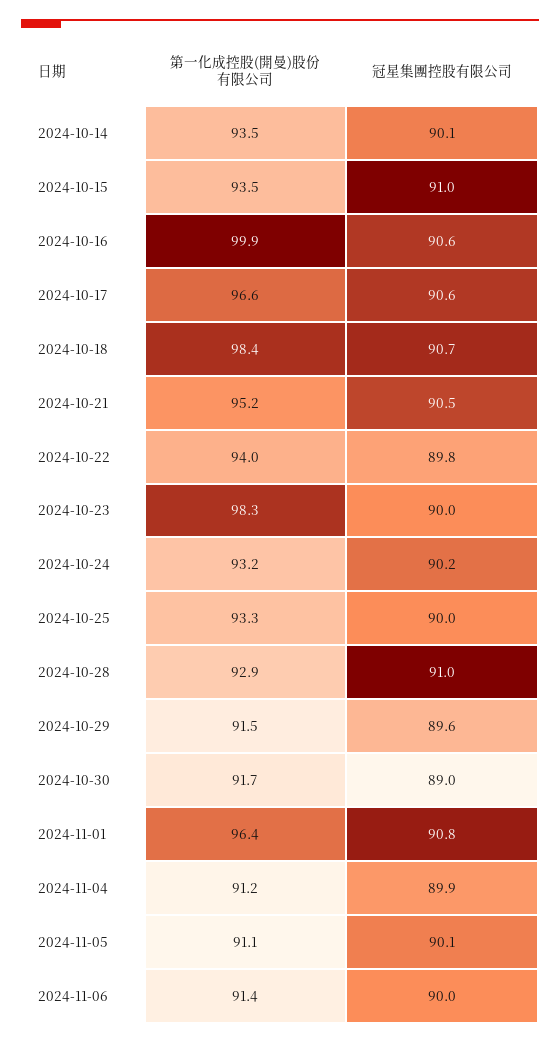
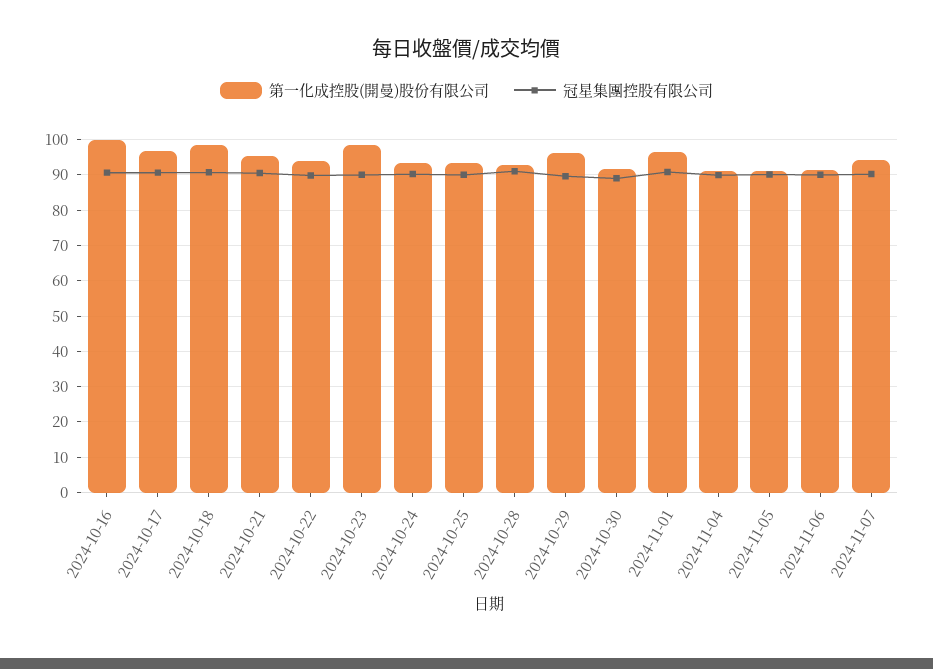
第一化成控股(開曼)股份有限公司, 2024-10-14: 93.5 -> none
冠星集團控股有限公司, 2024-10-14: 90.1 -> none
第一化成控股(開曼)股份有限公司, 2024-10-15: 93.5 -> none
冠星集團控股有限公司, 2024-10-15: 91 -> none
第一化成控股(開曼)股份有限公司, 2024-10-29: 91.5 -> 96
第一化成控股(開曼)股份有限公司, 2024-11-07: none -> 94
冠星集團控股有限公司, 2024-11-07: none -> 90

